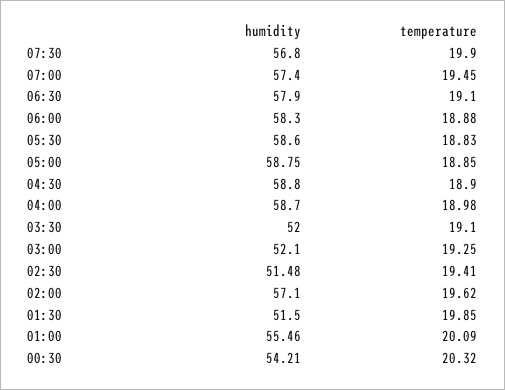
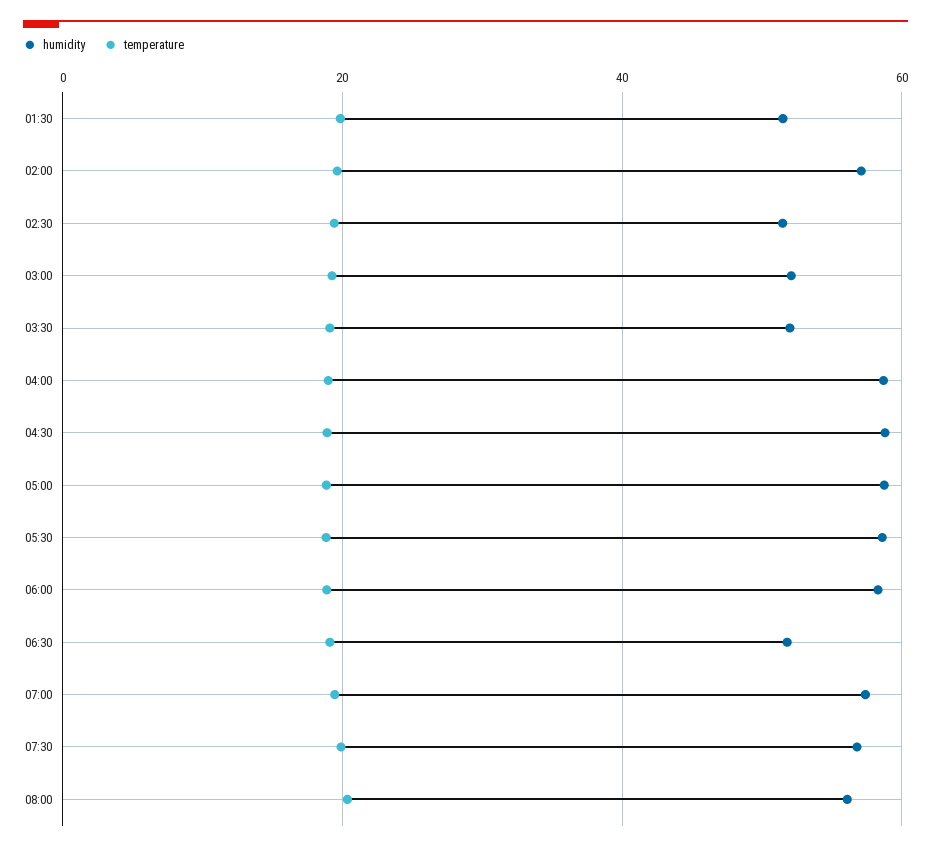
humidity, 06:30: 57.9 -> 52
humidity, 01:00: 55.46 -> none
temperature, 01:00: 20.09 -> none
humidity, 00:30: 54.21 -> none
temperature, 00:30: 20.32 -> none
humidity, 08:00: none -> 56
temperature, 08:00: none -> 20

